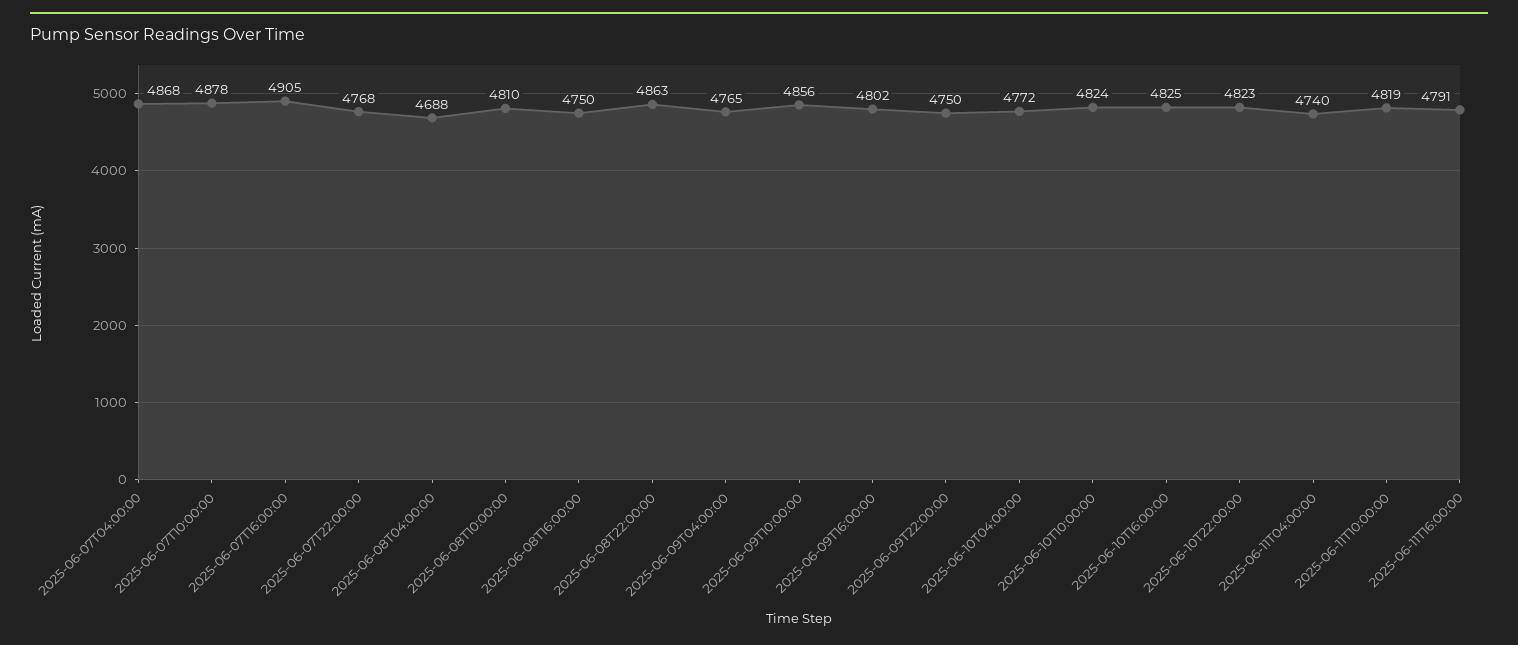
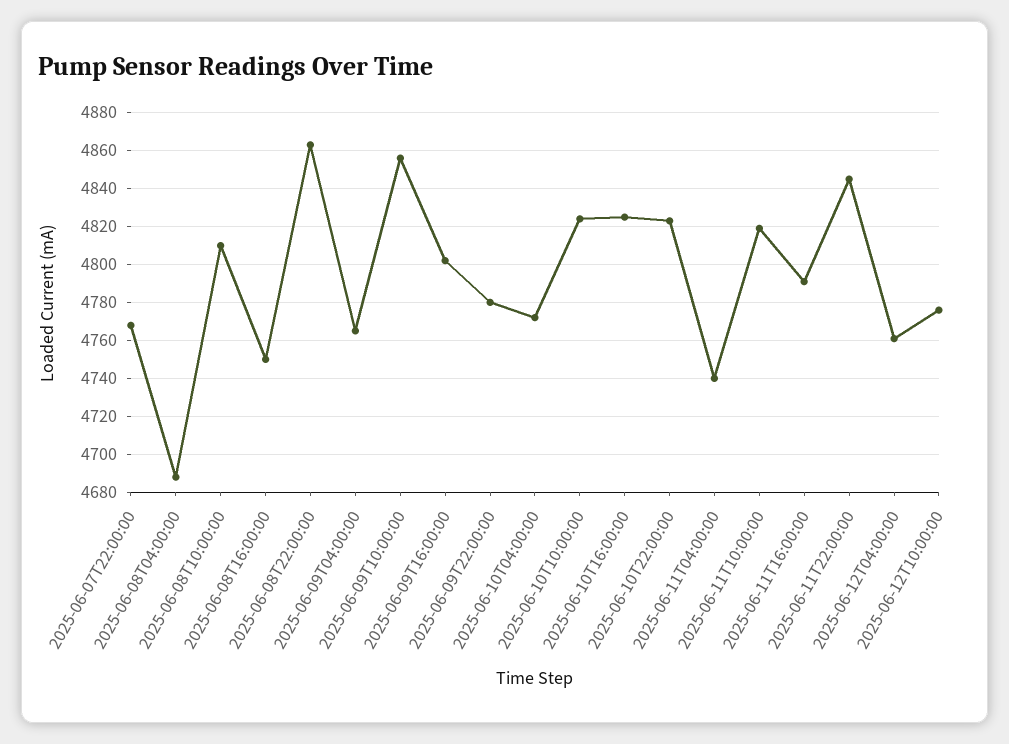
2025-06-07T04:00:00: 4868 -> none
2025-06-07T10:00:00: 4878 -> none
2025-06-07T16:00:00: 4905 -> none
2025-06-09T22:00:00: 4750 -> 4780
2025-06-11T22:00:00: none -> 4845
2025-06-12T04:00:00: none -> 4760
2025-06-12T10:00:00: none -> 4775

